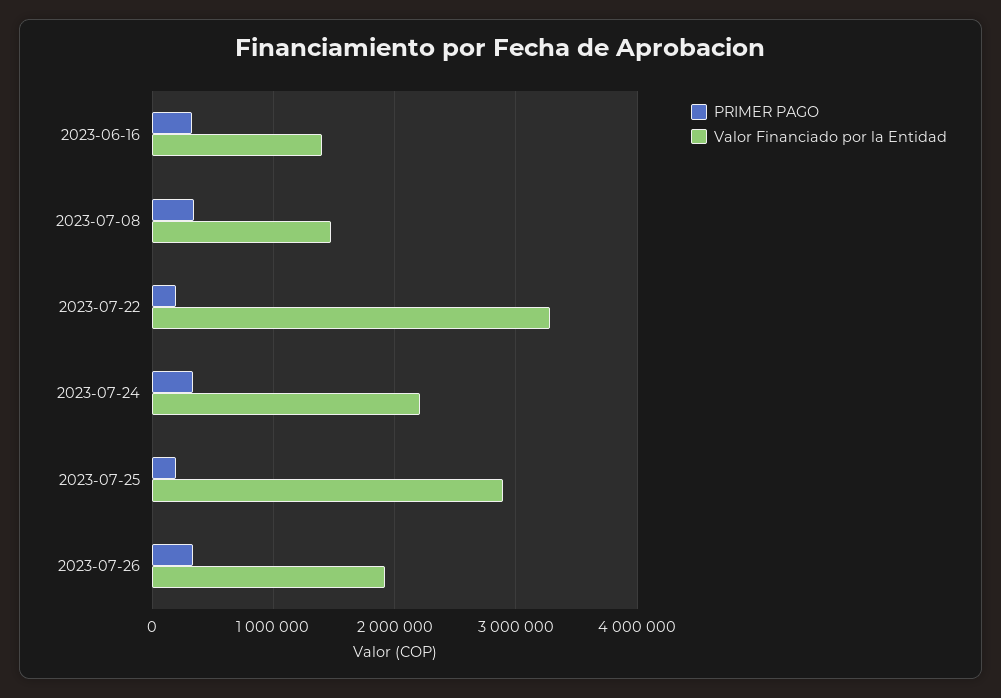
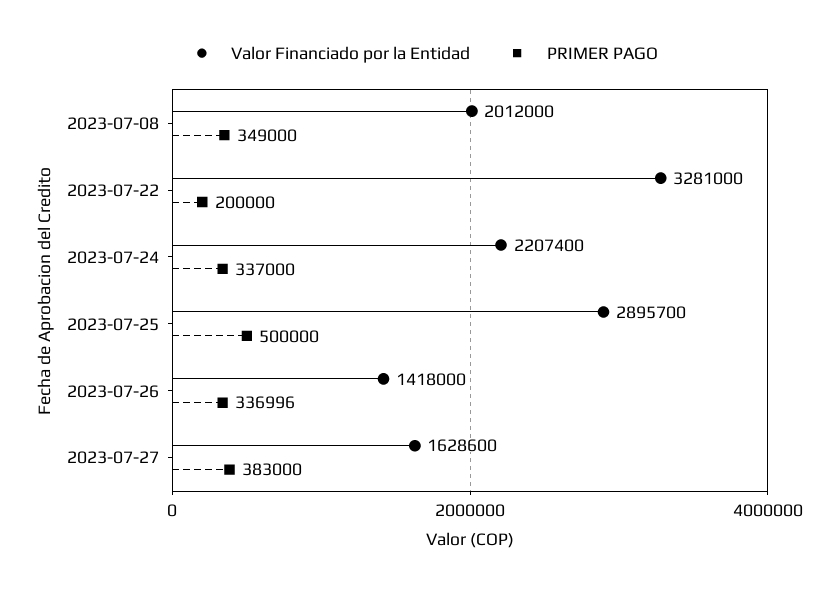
PRIMER PAGO, 2023-06-16: 300000 -> none
Valor Financiado por la Entidad, 2023-06-16: 1400000 -> none
Valor Financiado por la Entidad, 2023-07-08: 1500000 -> 2012000
PRIMER PAGO, 2023-07-25: 200000 -> 500000
Valor Financiado por la Entidad, 2023-07-26: 1900000 -> 1418000
Valor Financiado por la Entidad, 2023-07-27: none -> 1628600
PRIMER PAGO, 2023-07-27: none -> 383000

